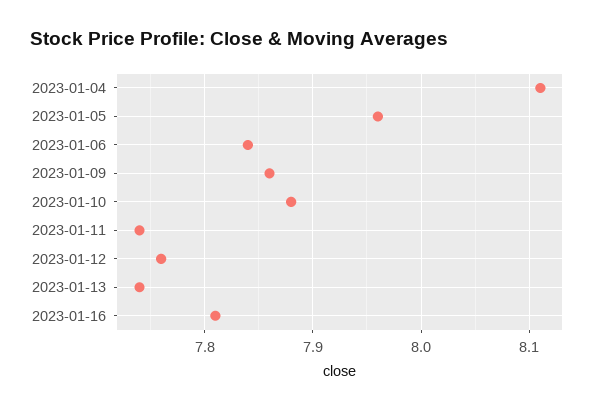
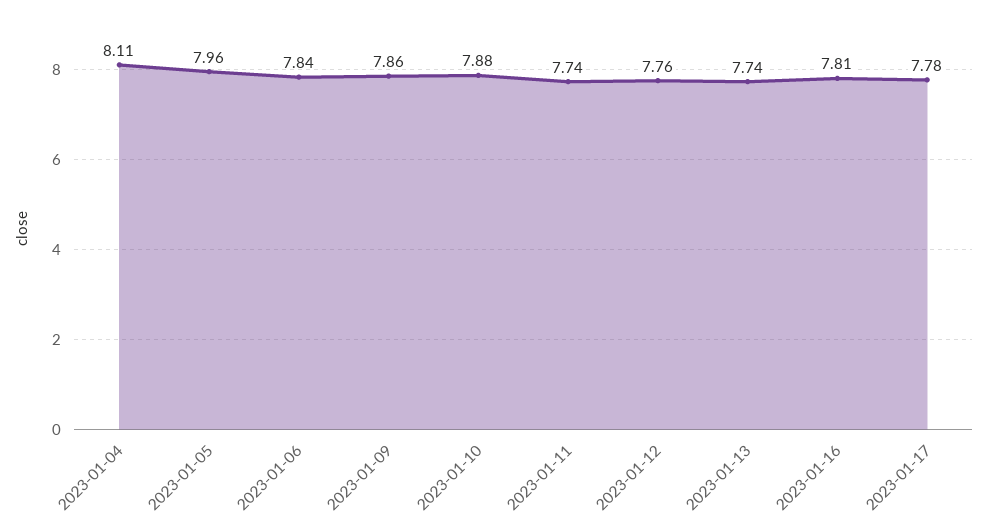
2023-01-17: none -> 7.78

